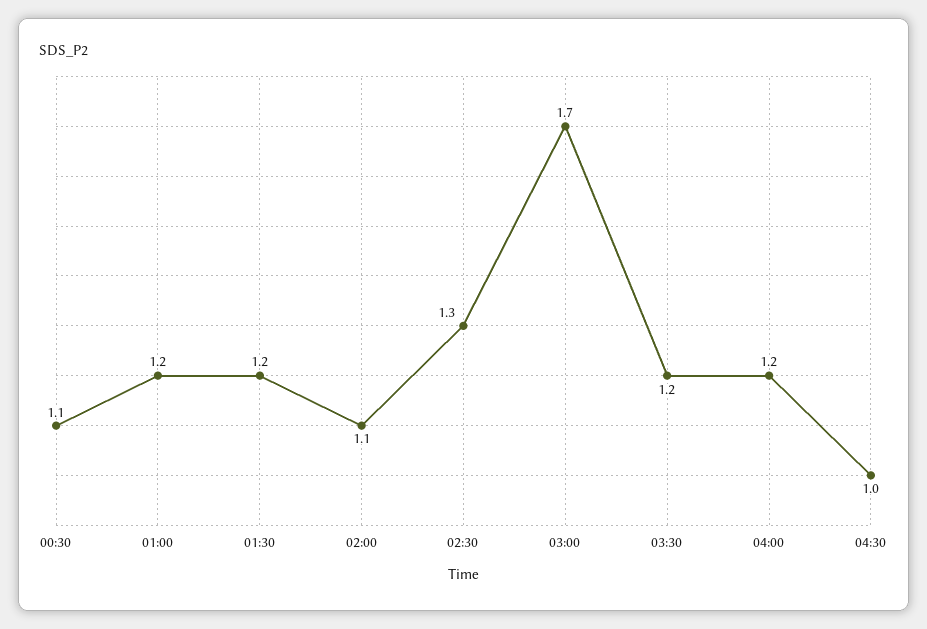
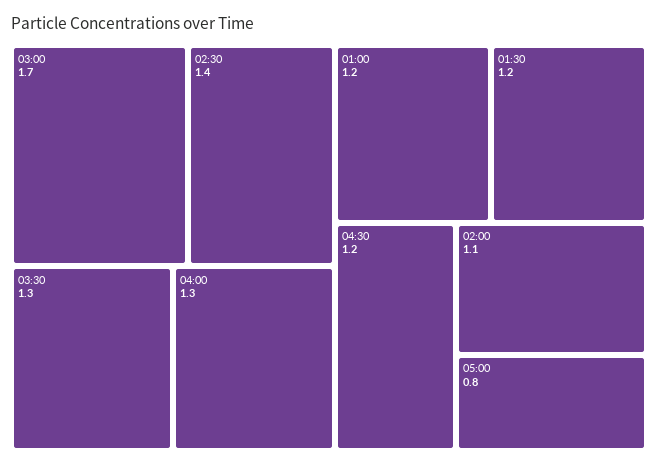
00:30: 1.1 -> none
02:30: 1.3 -> 1.4
03:30: 1.2 -> 1.3
04:00: 1.2 -> 1.3
04:30: 1 -> 1.2
05:00: none -> 0.8

